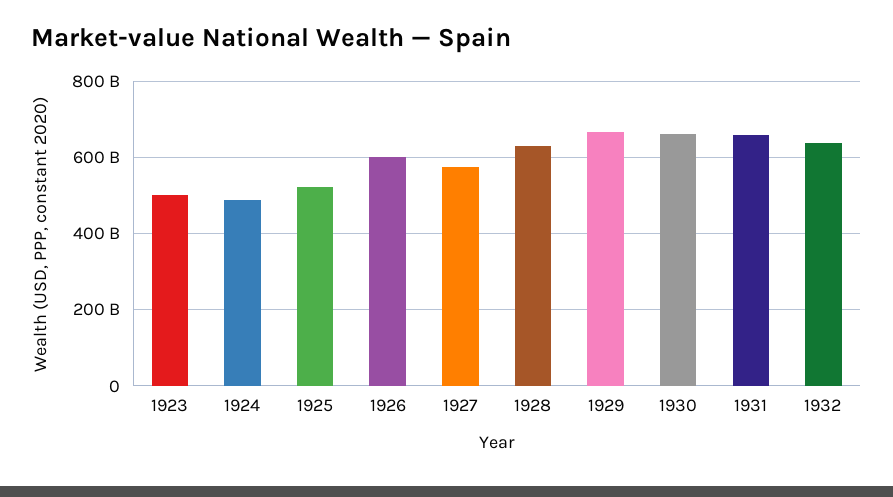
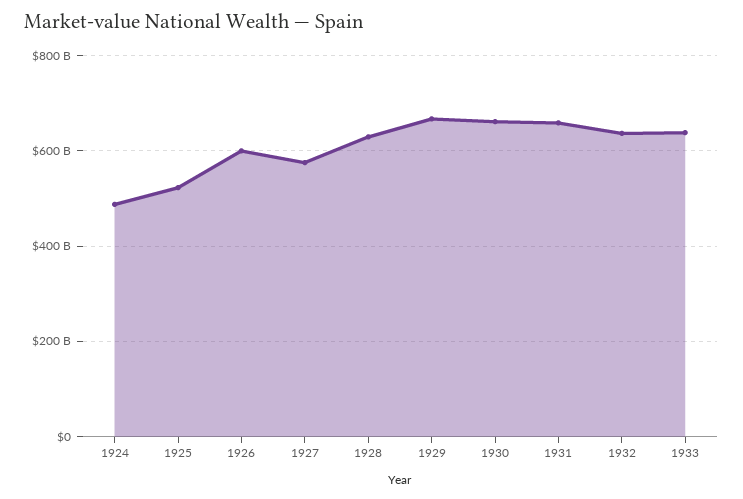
1923: 500000000000 -> none
1933: none -> 640000000000

